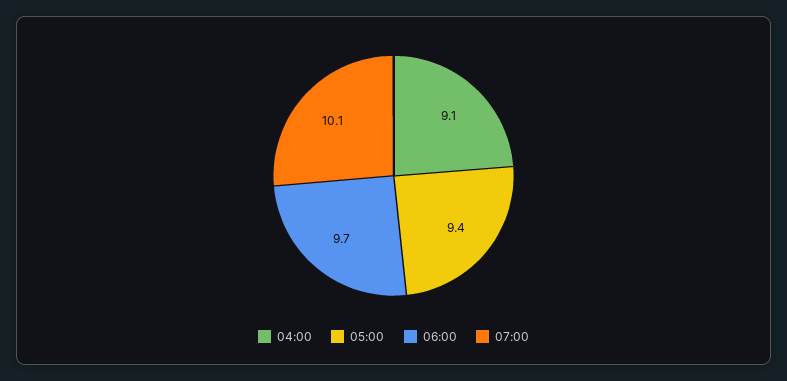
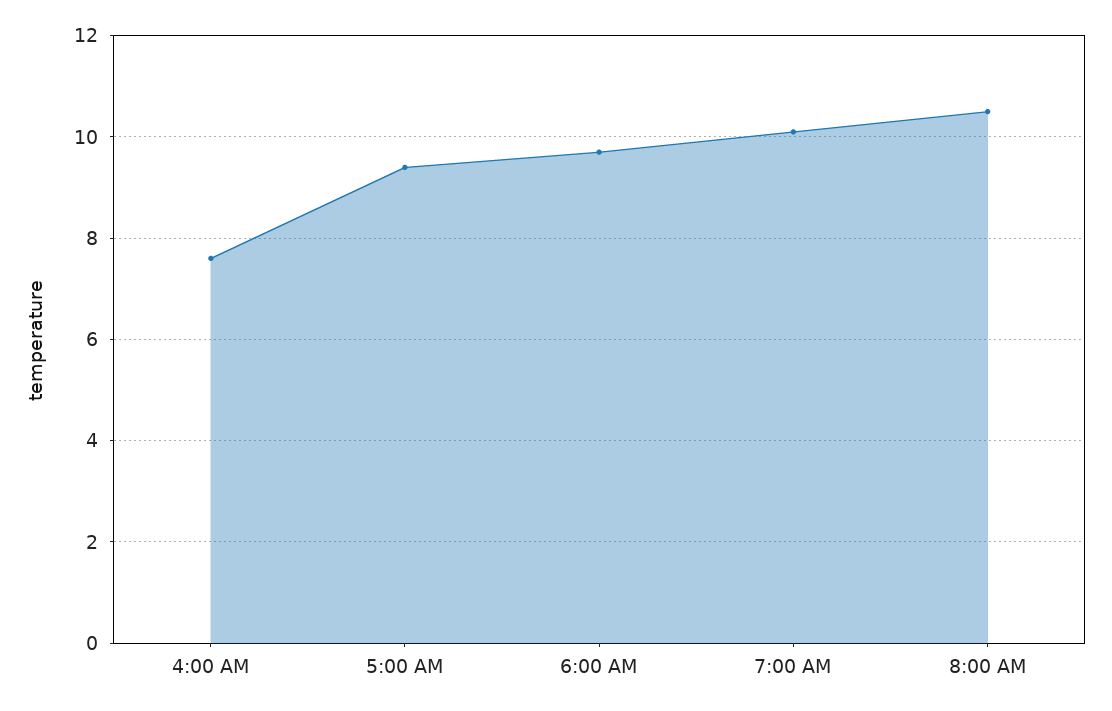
04:00: 9.1 -> 7.5
8:00 AM: none -> 10.5

